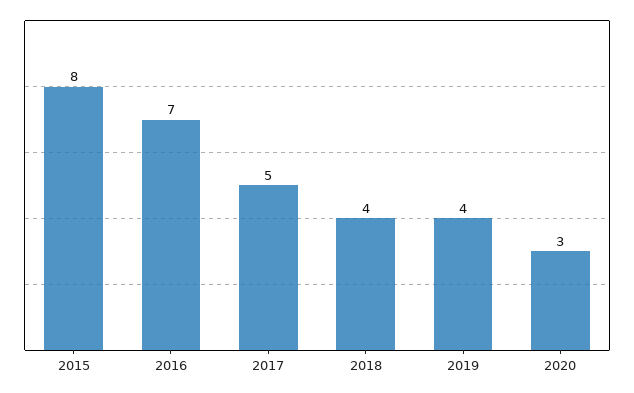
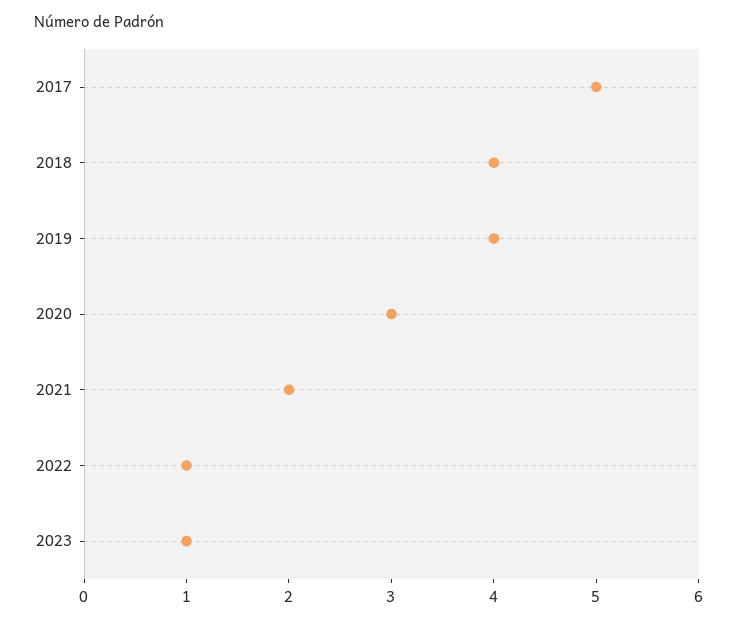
2015: 8 -> none
2016: 7 -> none
2021: none -> 2
2022: none -> 1
2023: none -> 1

